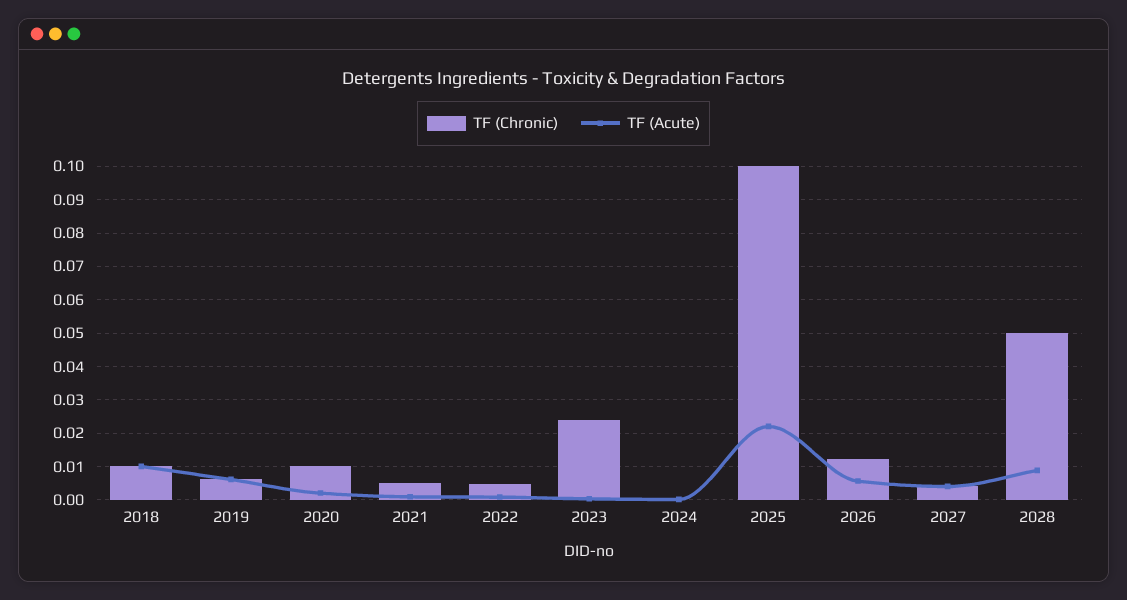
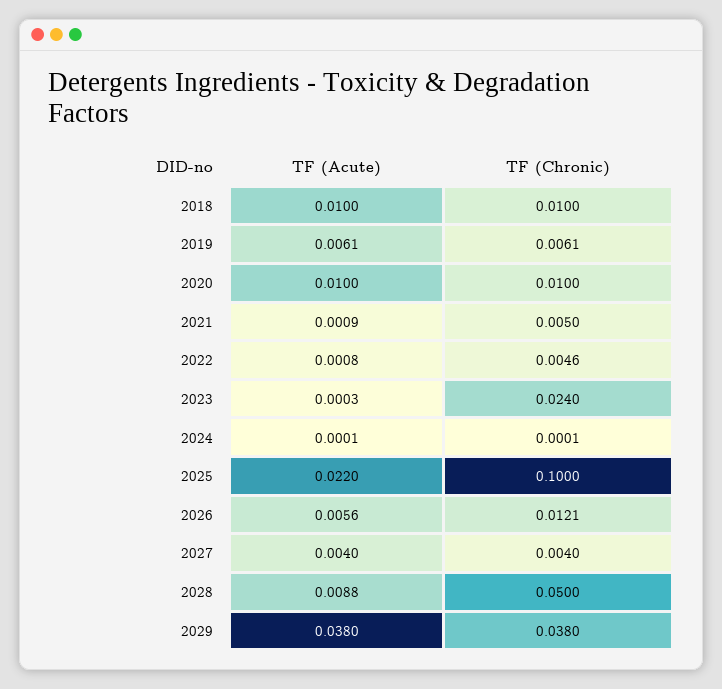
TF (Acute), 2020: 0.002 -> 0.01
TF (Acute), 2029: none -> 0.038
TF (Chronic), 2029: none -> 0.038

